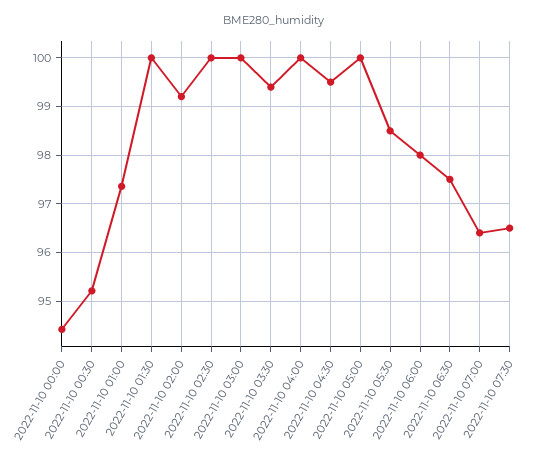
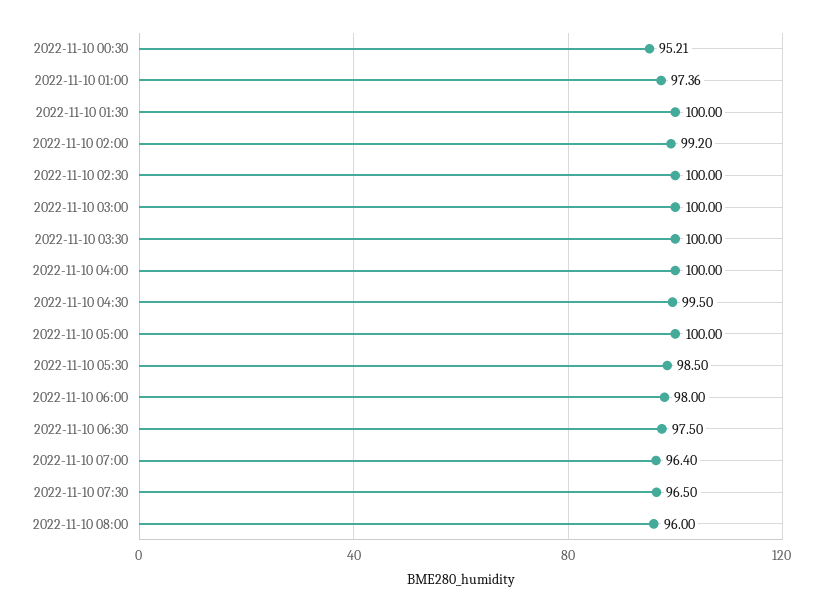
2022-11-10 00:00: 94.4 -> none
2022-11-10 03:30: 99.4 -> 100
2022-11-10 08:00: none -> 96

